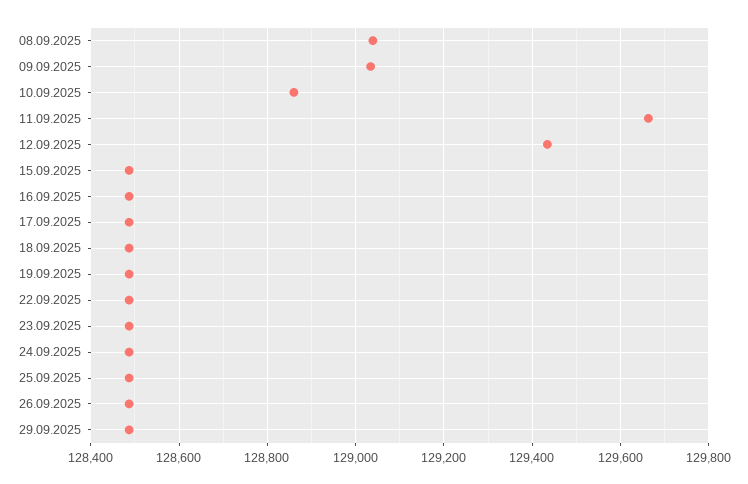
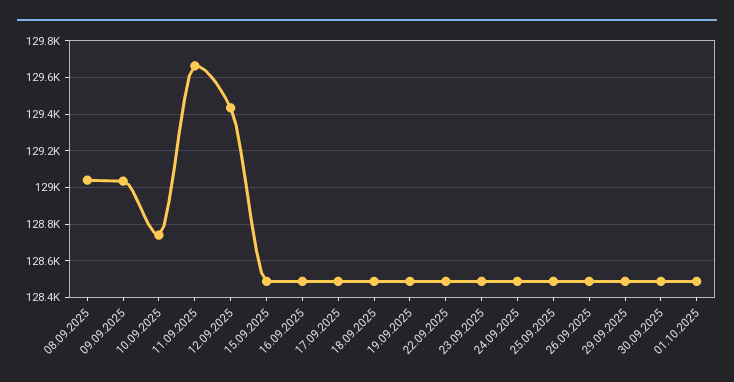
10.09.2025: 128860 -> 128750
30.09.2025: none -> 128500
01.10.2025: none -> 128500

